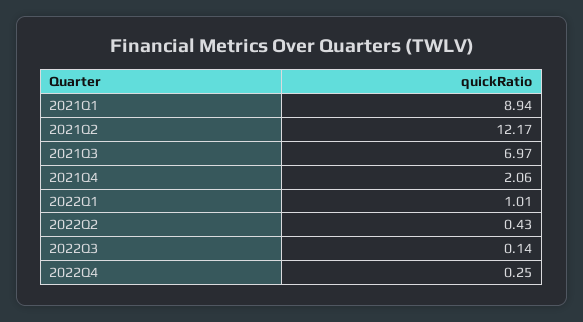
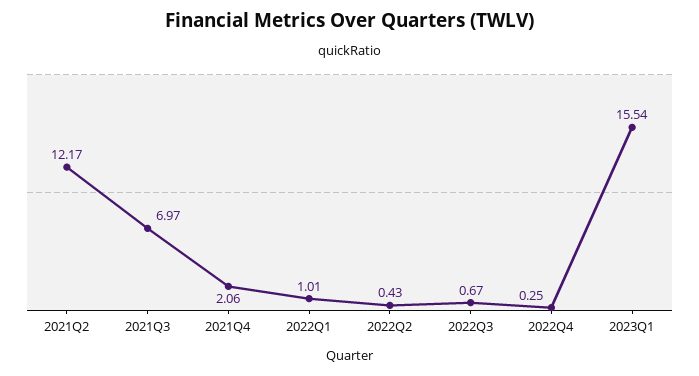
2021Q1: 8.94 -> none
2022Q3: 0.14 -> 0.67
2023Q1: none -> 15.54

